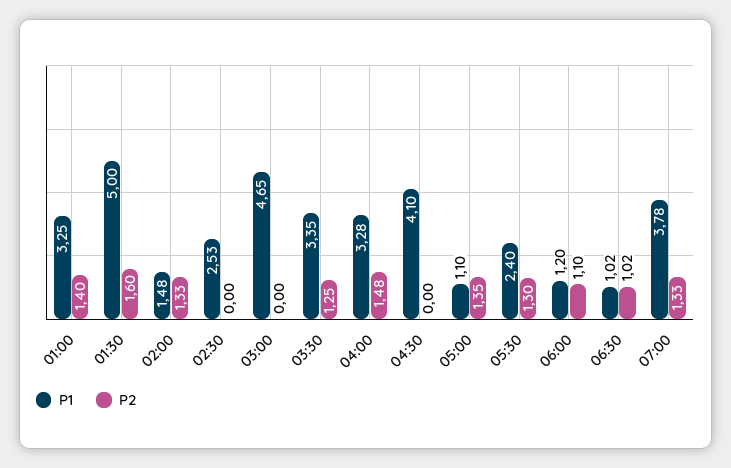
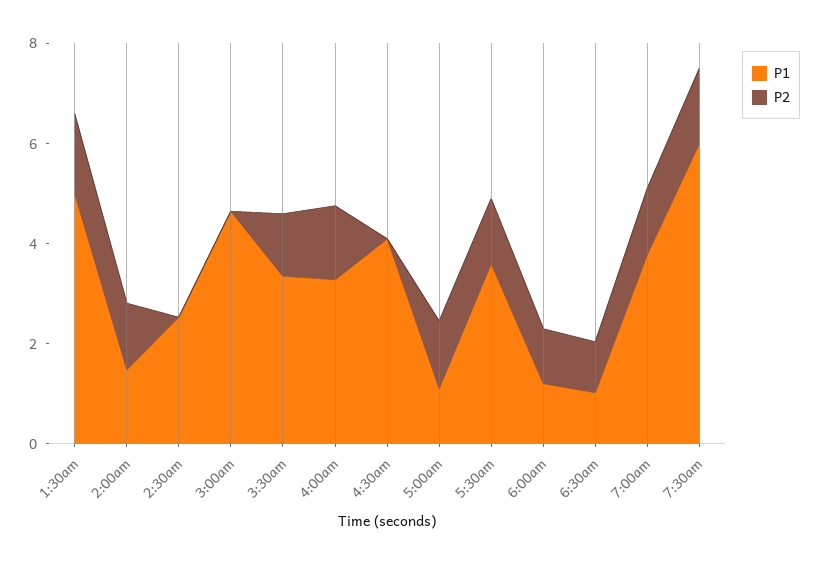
P1, 01:00: 3.25 -> none
P2, 01:00: 1.4 -> none
P1, 05:30: 2.4 -> 3.5
P1, 7:30am: none -> 6
P2, 7:30am: none -> 1.5

